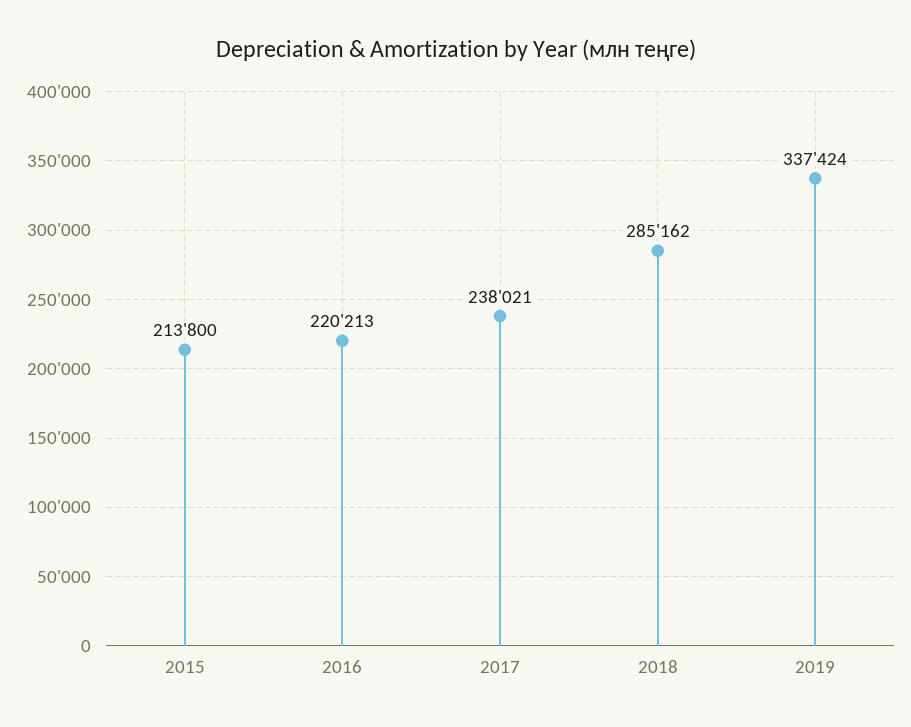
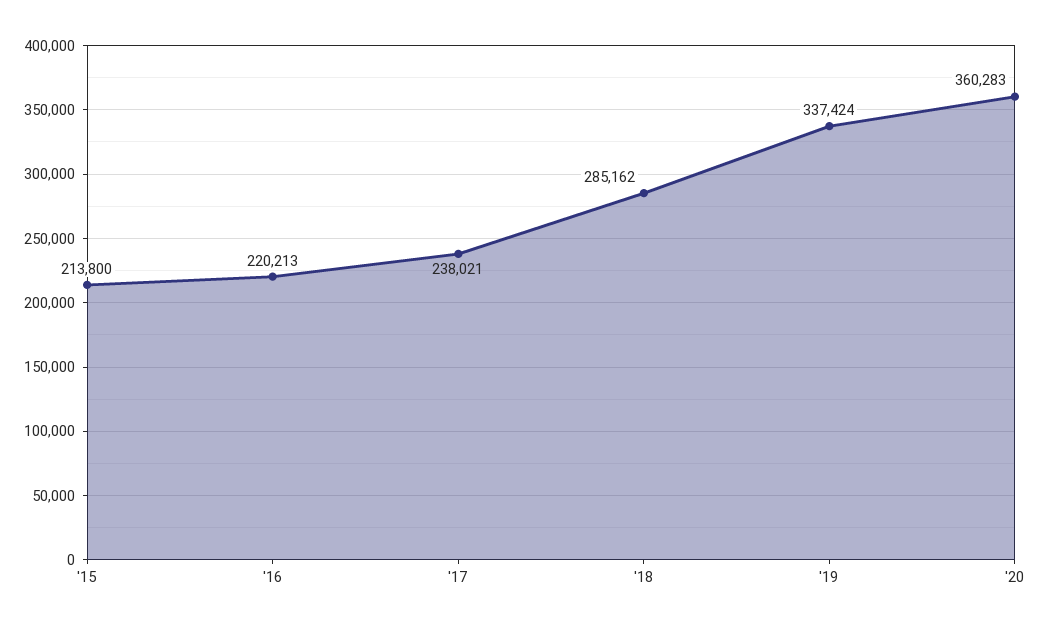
'20: none -> 360283

